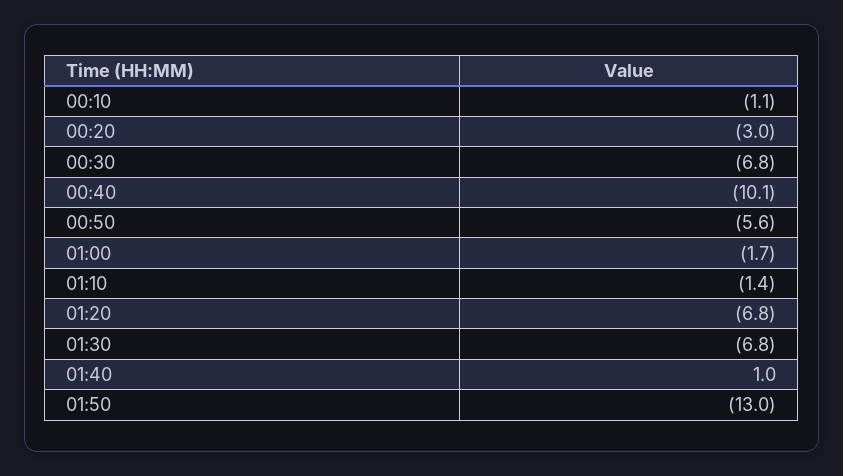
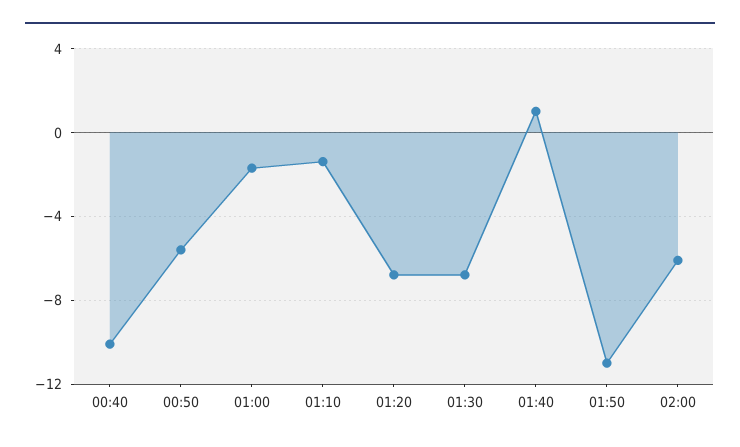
00:10: -1.1 -> none
00:20: -3 -> none
00:30: -6.8 -> none
01:50: -13 -> -11
02:00: none -> -6

